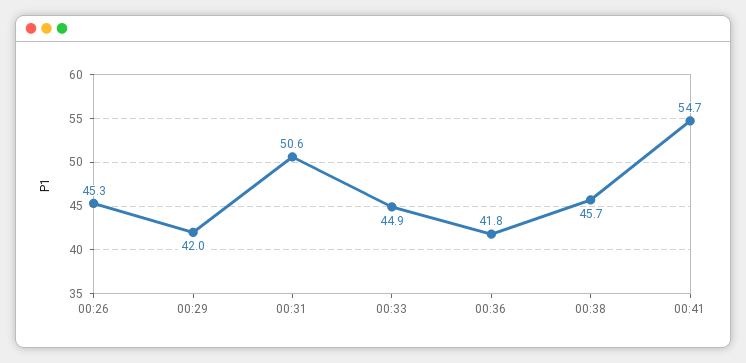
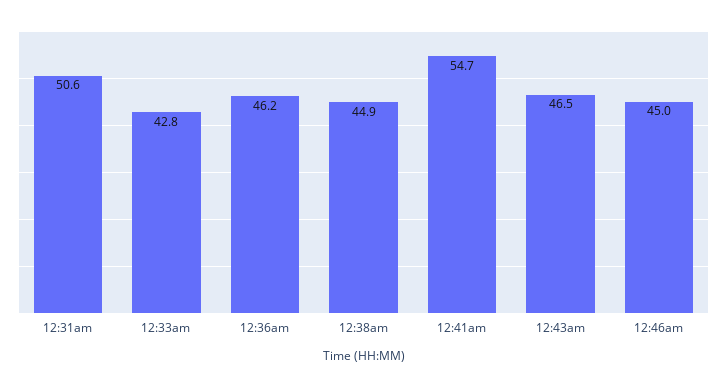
00:26: 45.3 -> none
00:29: 42 -> none
00:33: 44.9 -> 42.8
00:36: 41.8 -> 46.2
00:38: 45.7 -> 44.9
12:43am: none -> 46.5
12:46am: none -> 45

